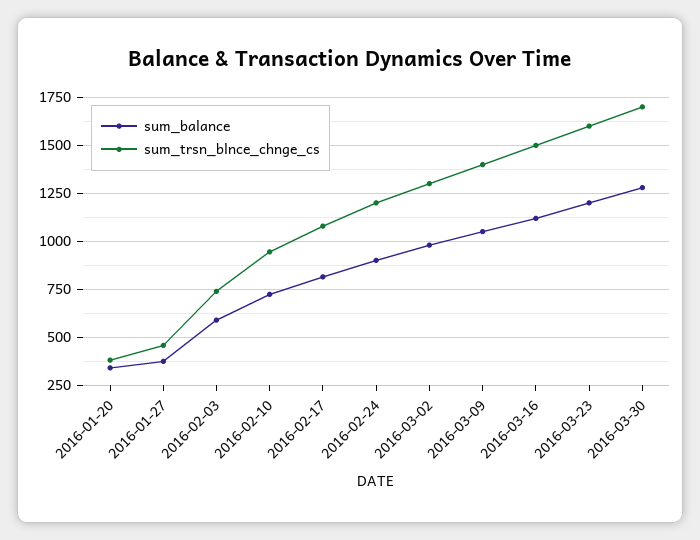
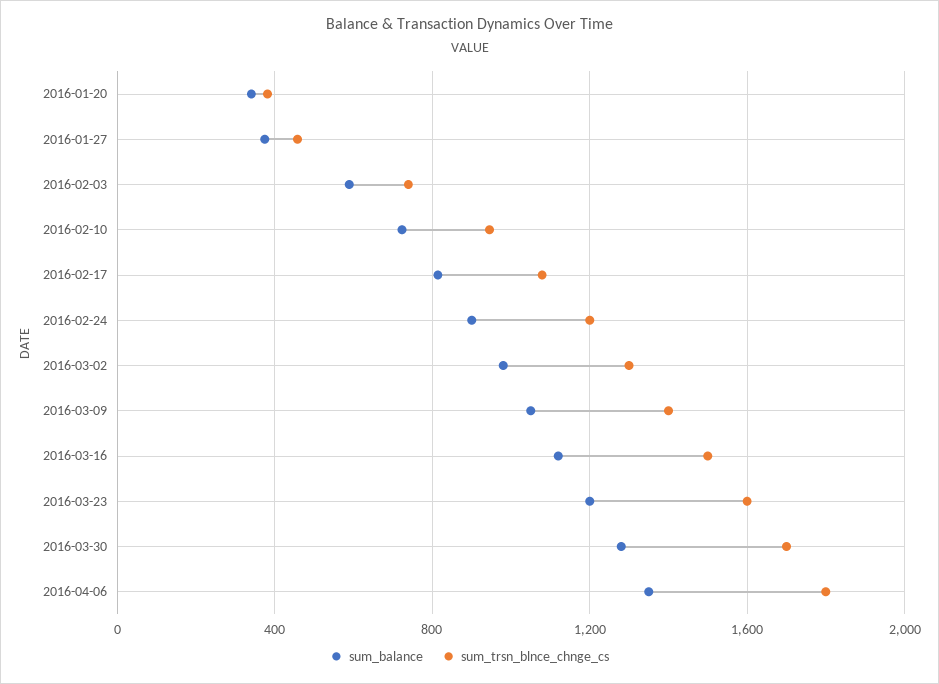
sum_balance, 2016-04-06: none -> 1350
sum_trsn_blnce_chnge_cs, 2016-04-06: none -> 1800

